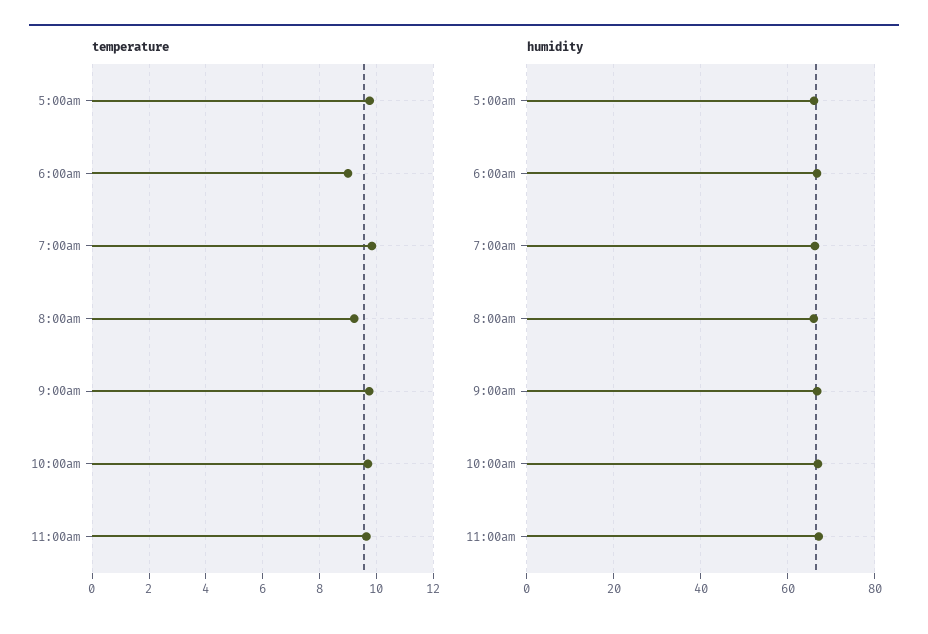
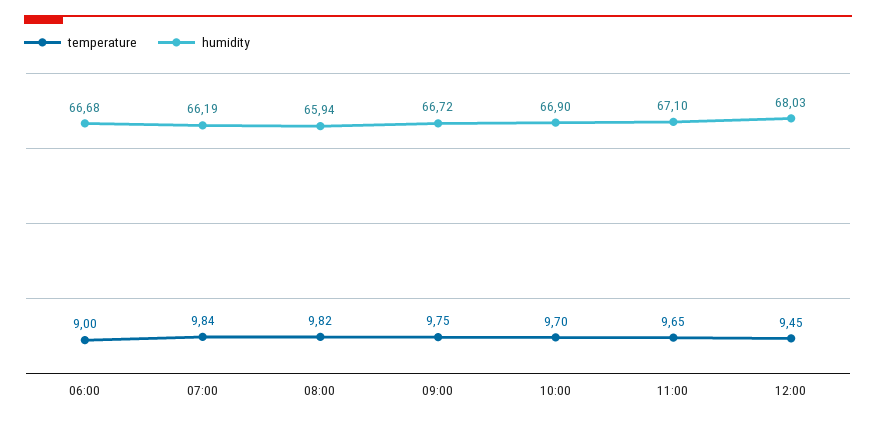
temperature, 5:00am: 9.75 -> none
temperature, 8:00am: 9.25 -> 9.82
humidity, 5:00am: 66 -> none
temperature, 12:00: none -> 9.45
humidity, 12:00: none -> 68.03

